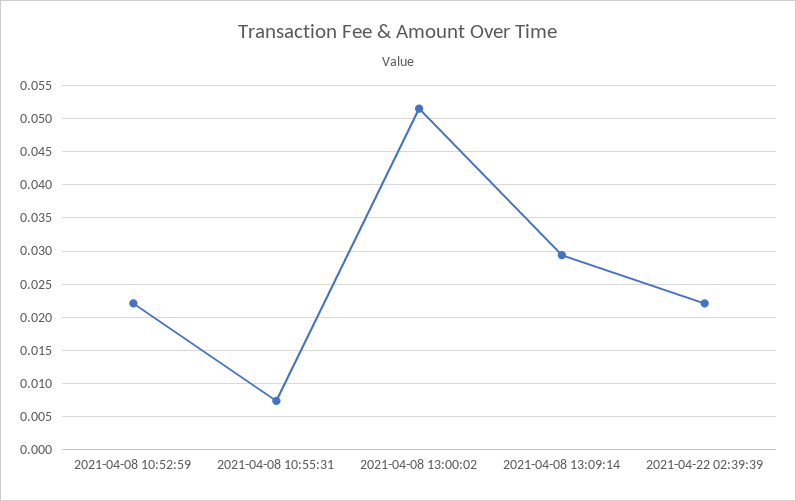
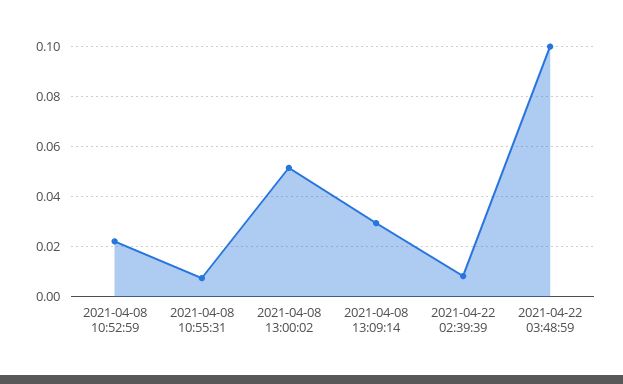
2021-04-22 02:39:39: 0.022 -> 0.0075
2021-04-22 03:48:59: none -> 0.1

